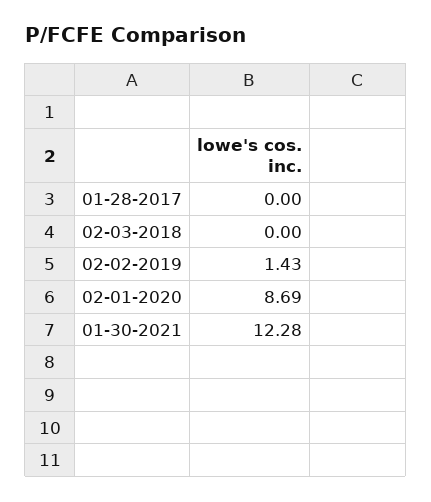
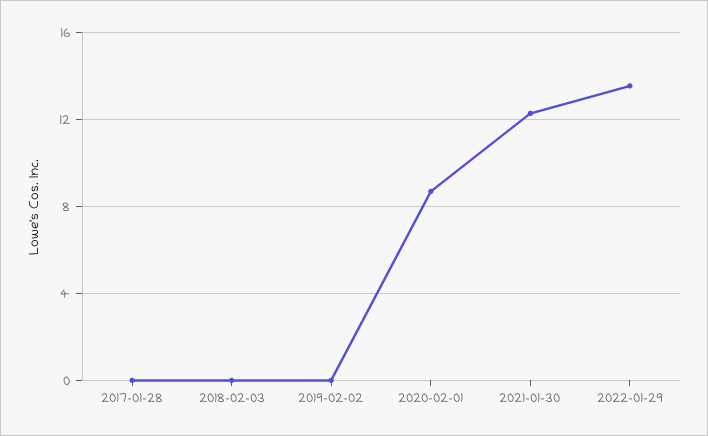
02-02-2019: 1.43 -> 0
2022-01-29: none -> 13.5

